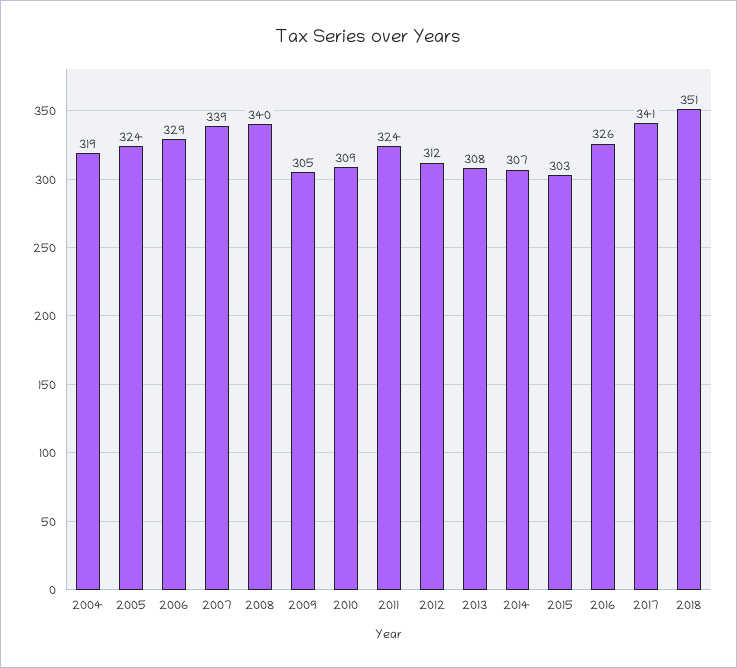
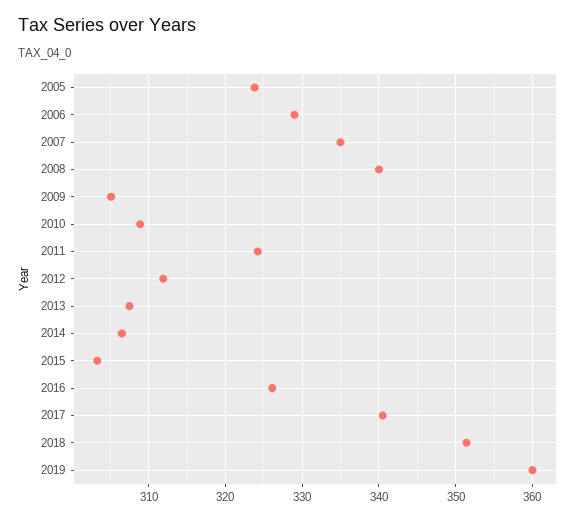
2004: 319 -> none
2007: 339 -> 335
2019: none -> 360

